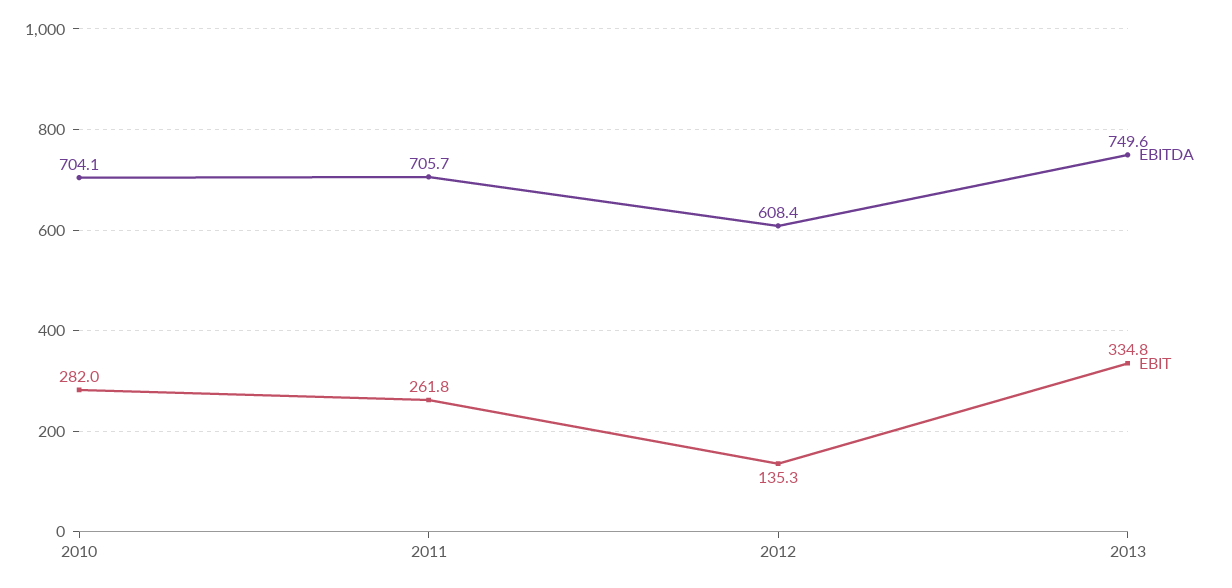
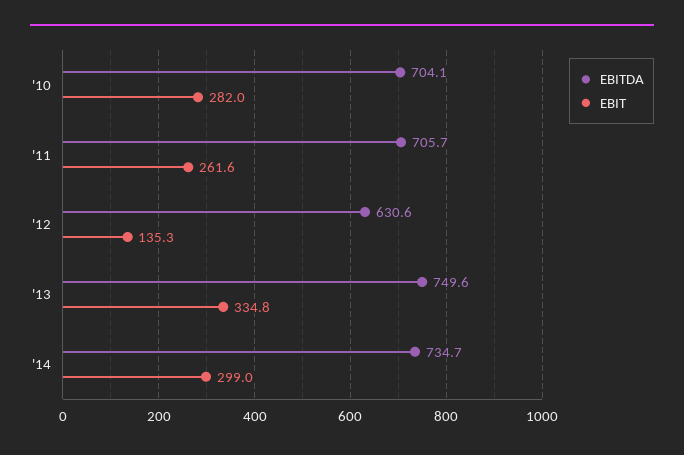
EBIT, 2011: 261.8 -> 261.6
EBITDA, 2012: 608.4 -> 630.6
EBITDA, '14: none -> 734.7
EBIT, '14: none -> 299

